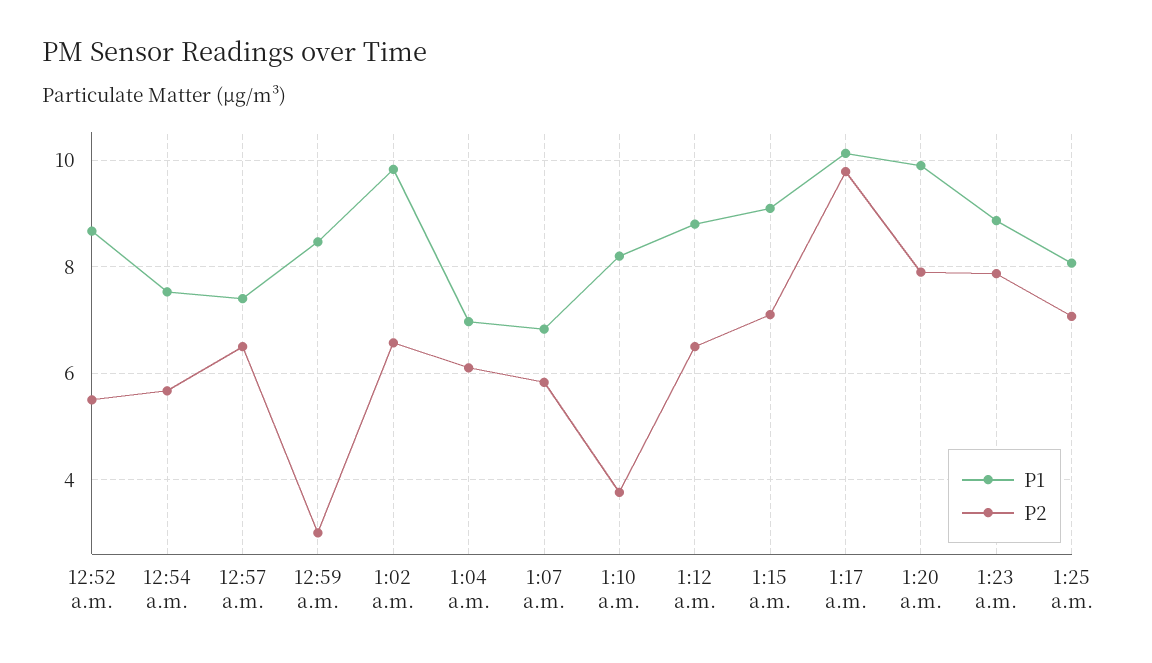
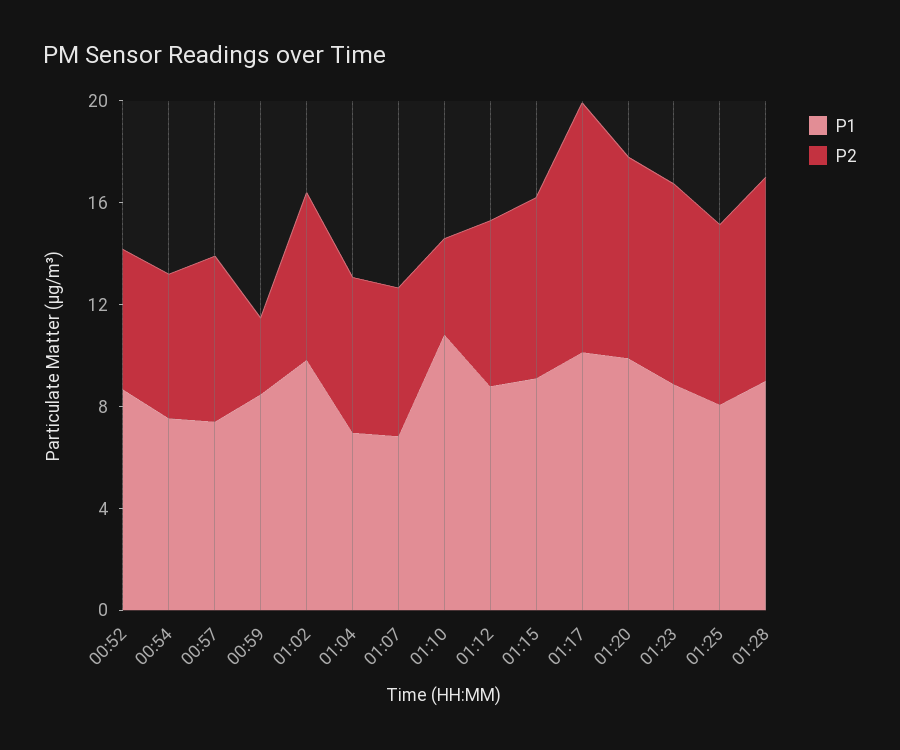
P1, 1:10 a.m.: 8.2 -> 11
P1, 01:28: none -> 9
P2, 01:28: none -> 8

